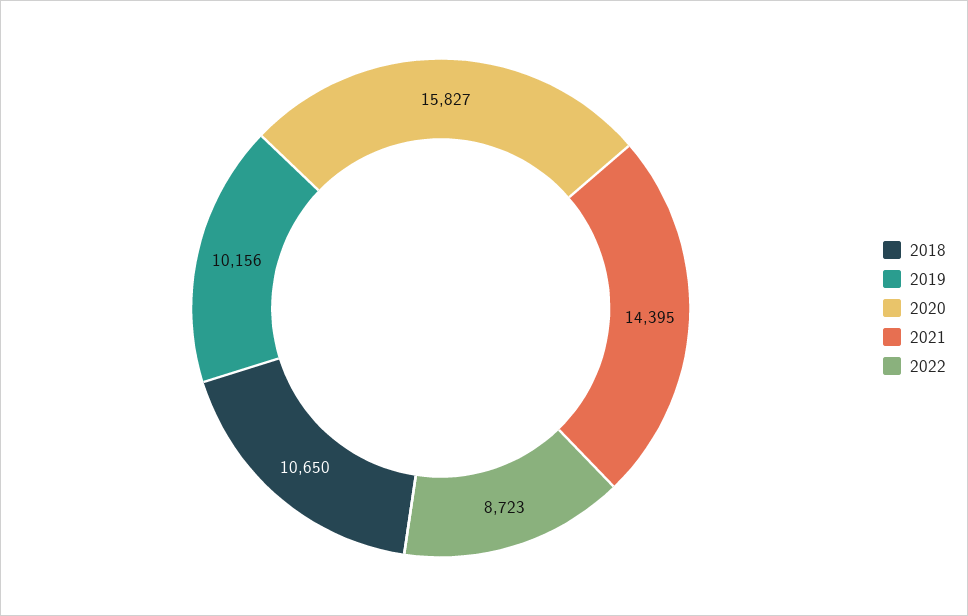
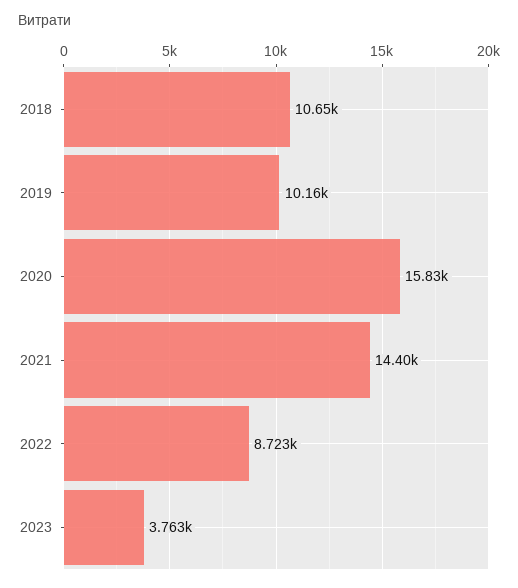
2023: none -> 3763

